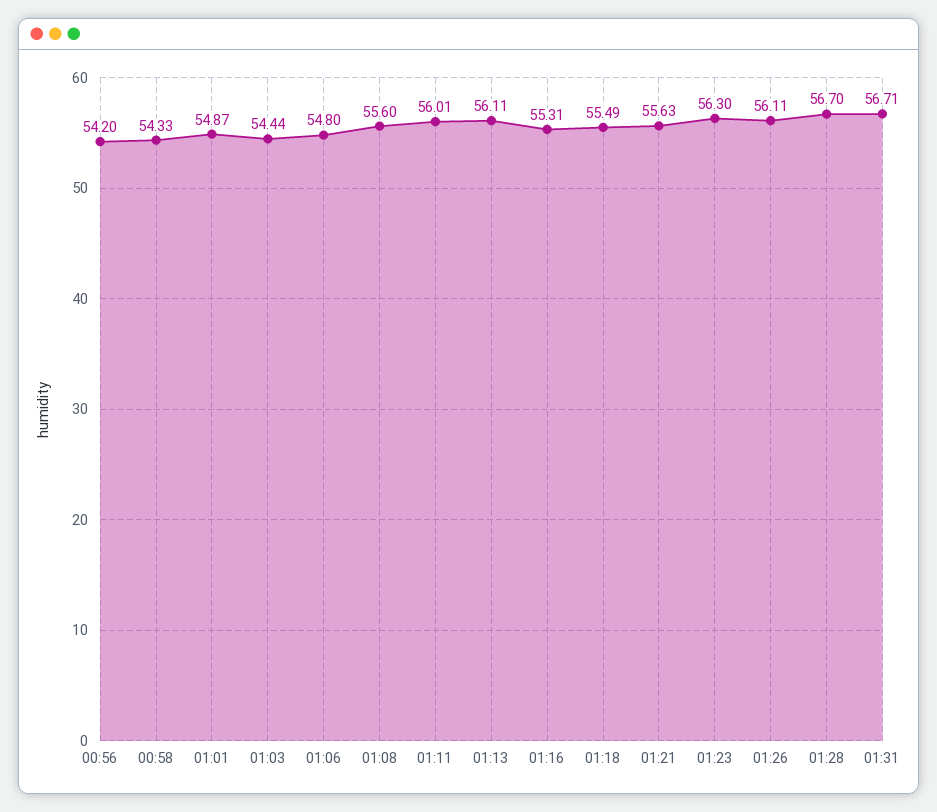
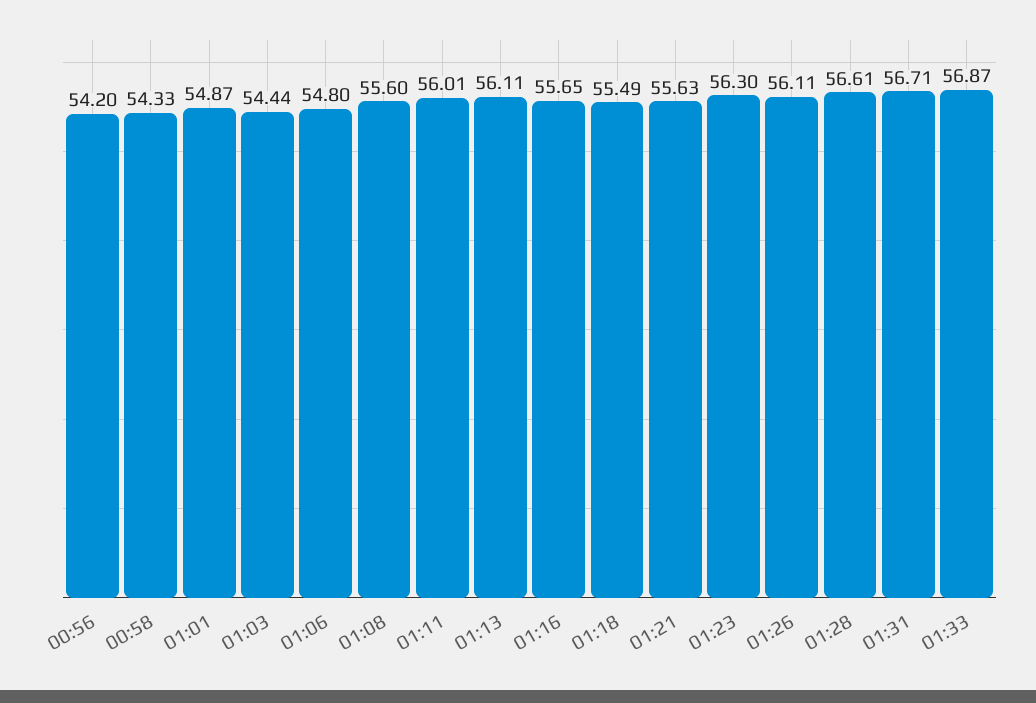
01:16: 55.31 -> 55.65
01:28: 56.7 -> 56.61
01:33: none -> 56.87

